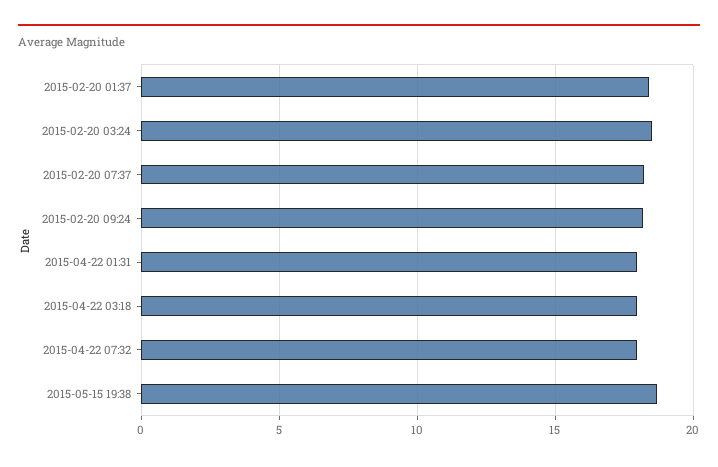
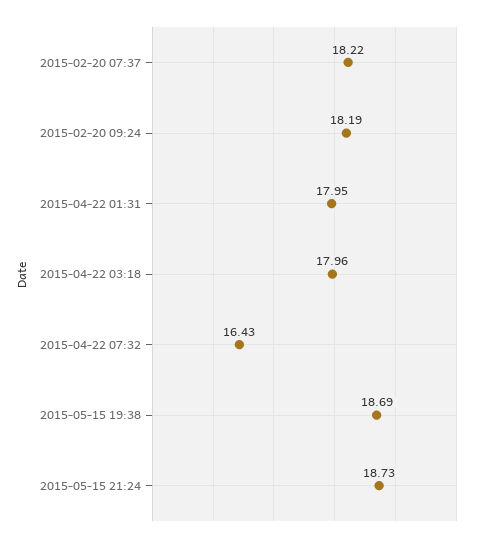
2015-02-20 01:37: 18.5 -> none
2015-02-20 03:24: 18.5 -> none
2015-04-22 07:32: 18 -> 16.43
2015-05-15 21:24: none -> 18.73

